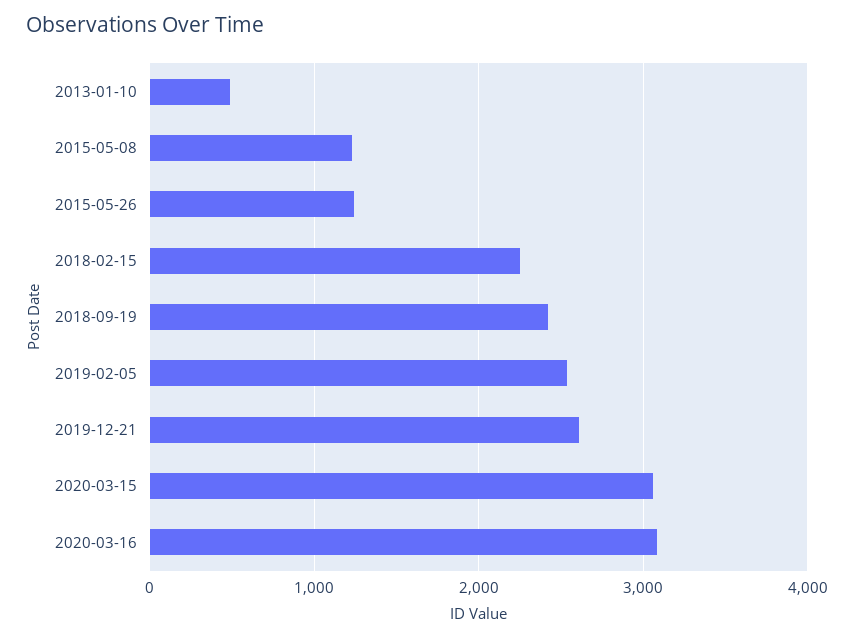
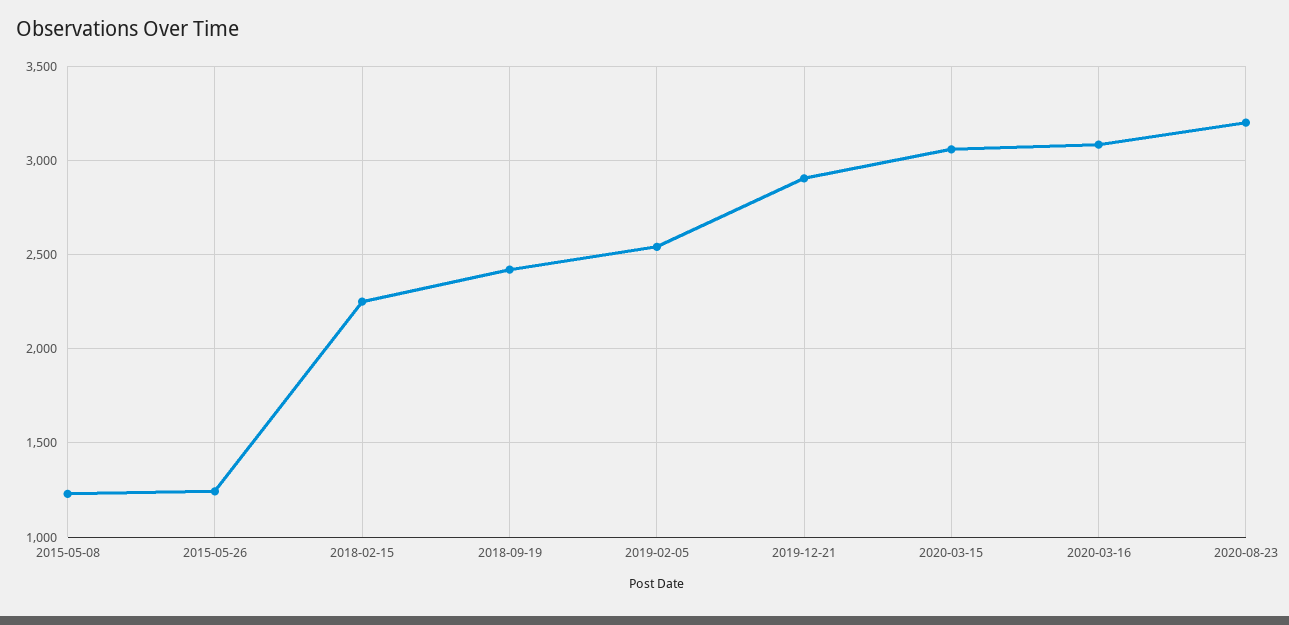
2013-01-10: 500 -> none
2019-12-21: 2600 -> 2900
2020-08-23: none -> 3200

